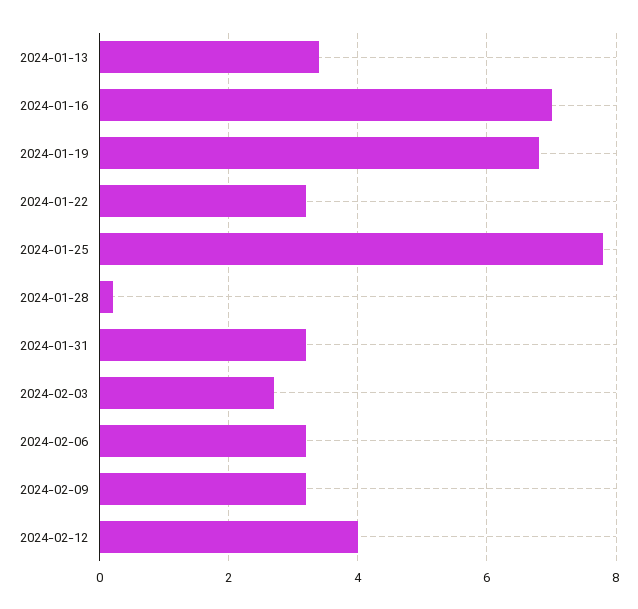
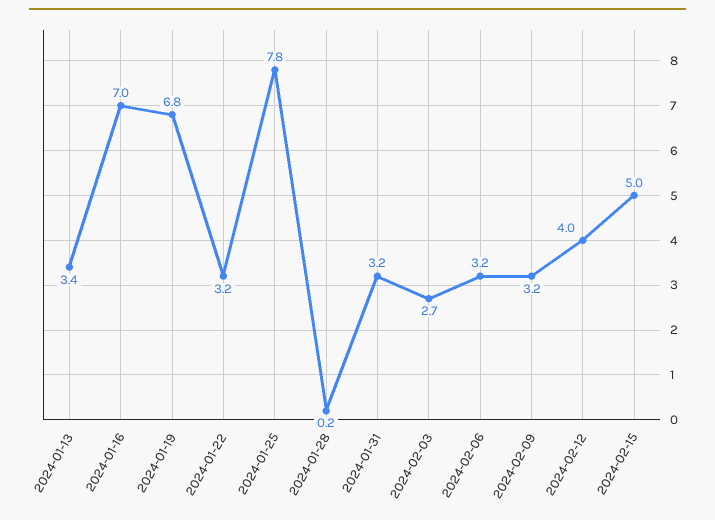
2024-02-15: none -> 5

